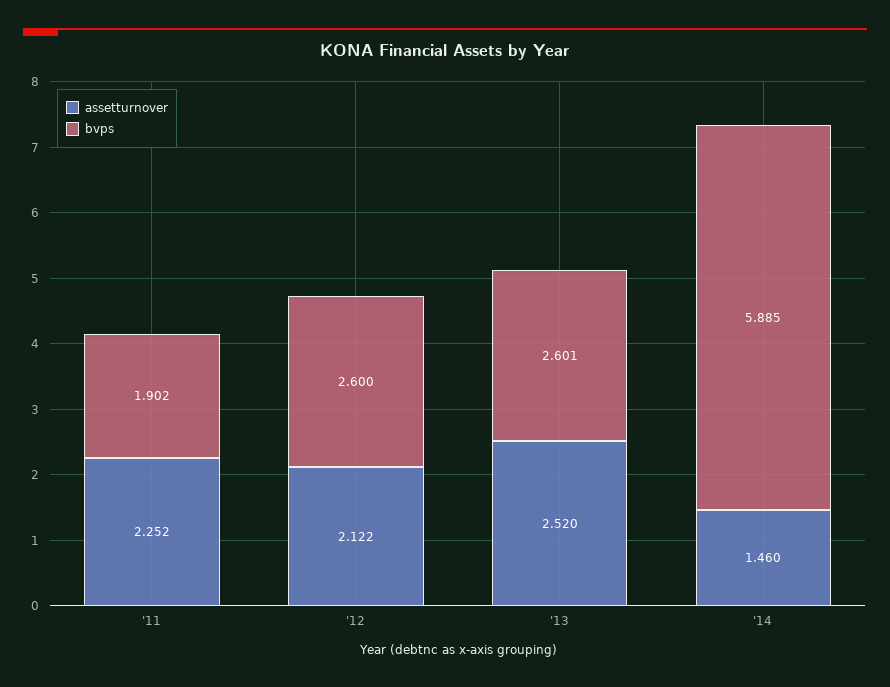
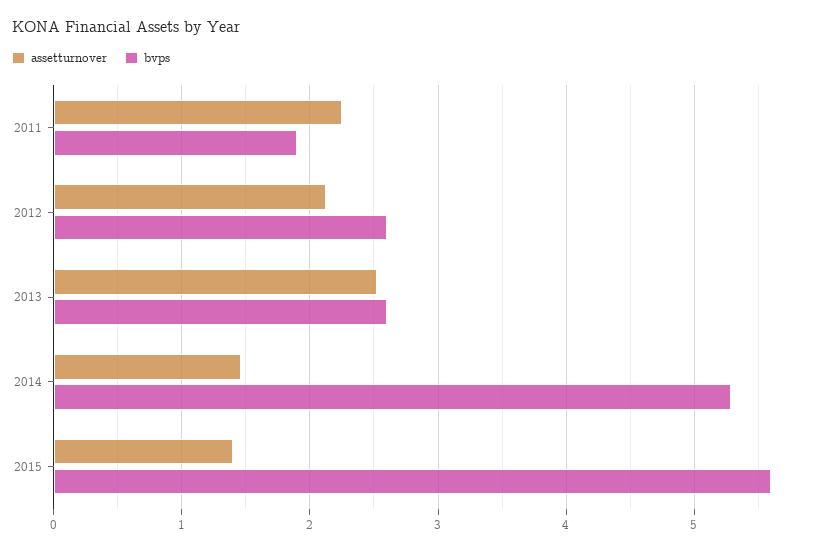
bvps, '14: 5.885 -> 5.3
assetturnover, 2015: none -> 1.4
bvps, 2015: none -> 5.6

